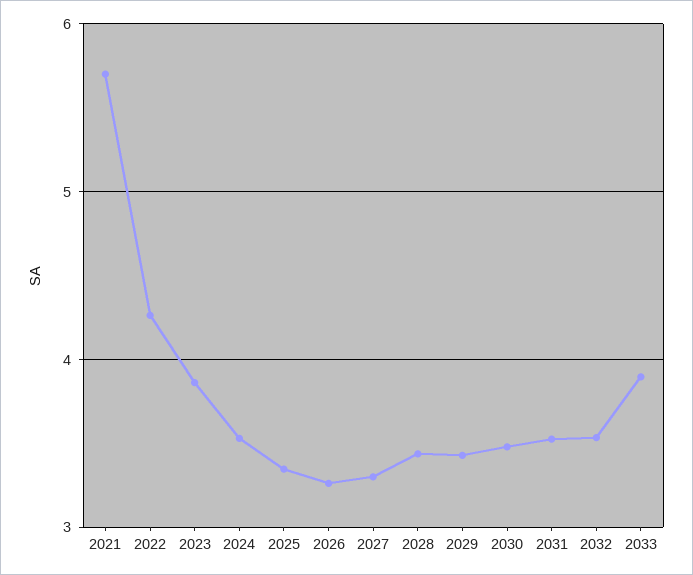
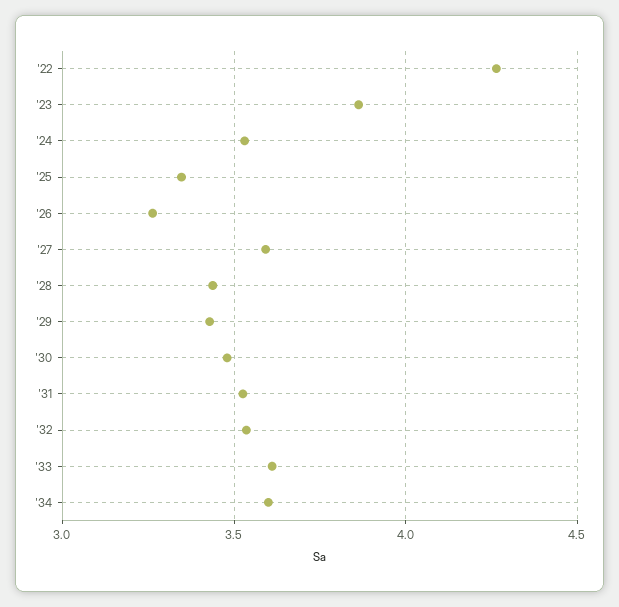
2021: 5.7 -> none
2027: 3.3 -> 3.6
2033: 3.9 -> 3.6
'34: none -> 3.6

